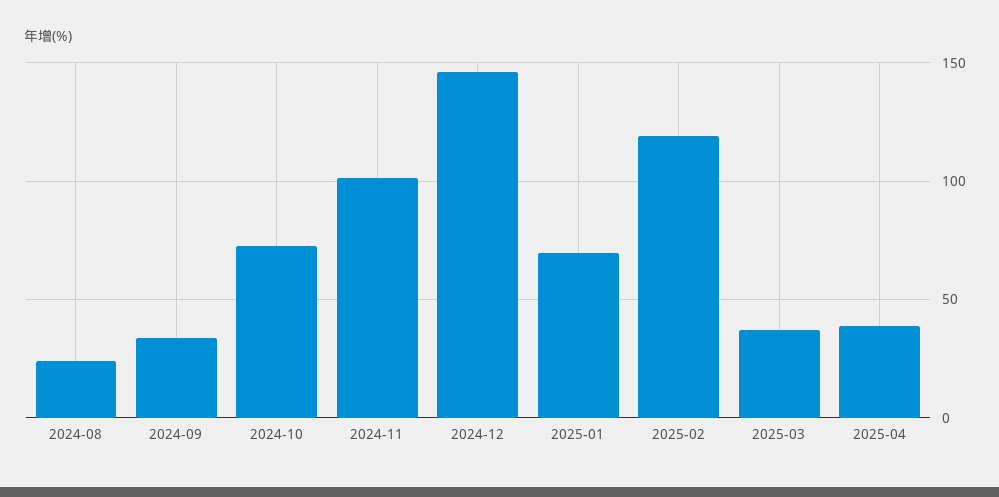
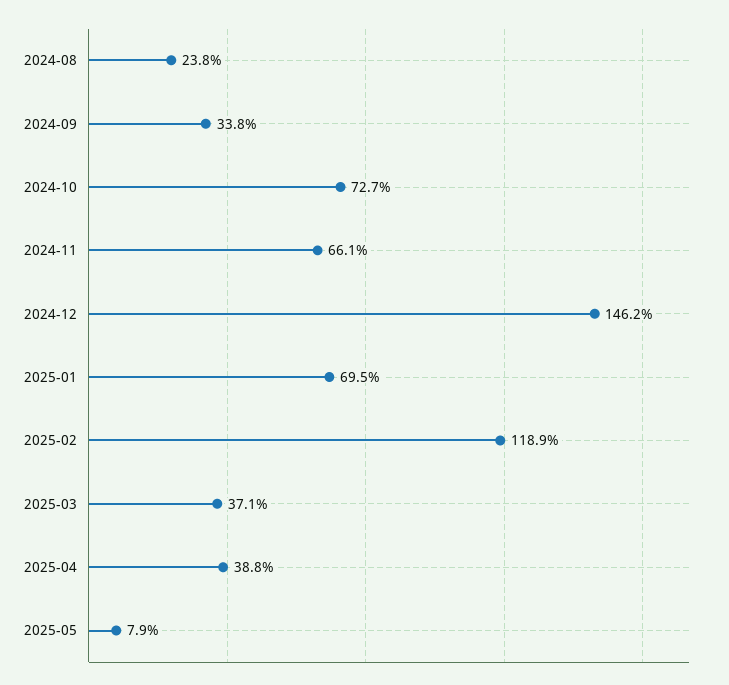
2024-11: 100 -> 66.1
2025-05: none -> 7.9

